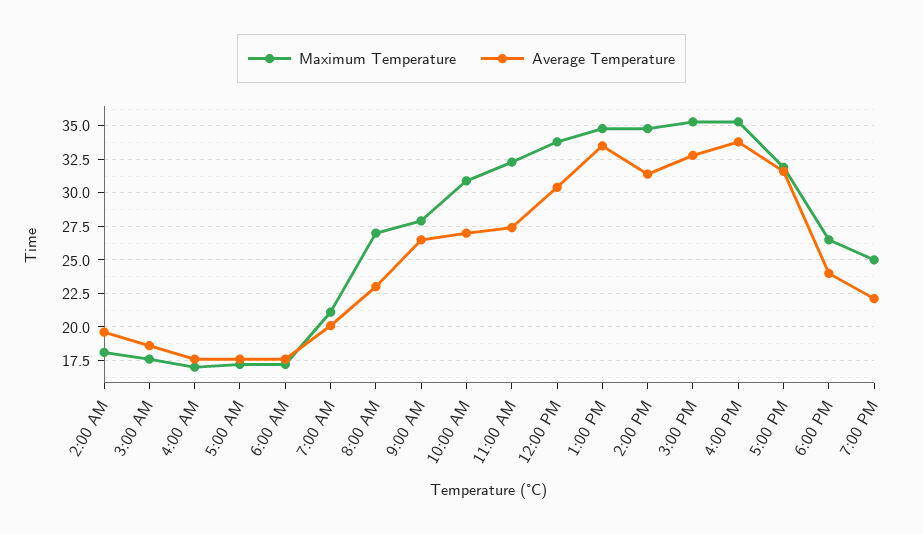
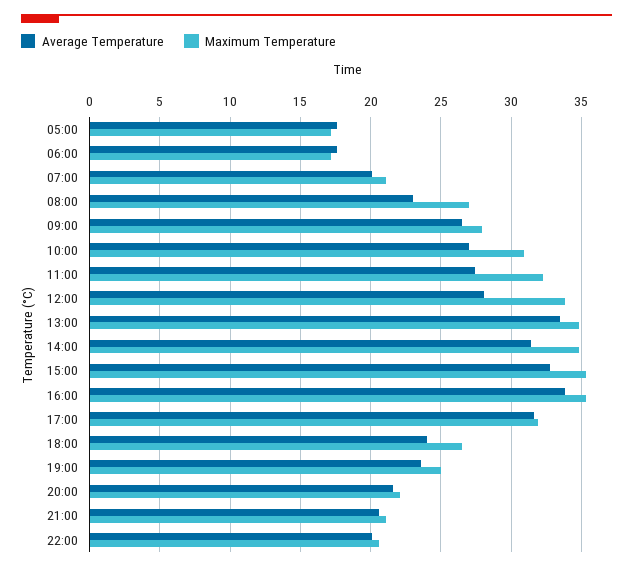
Maximum Temperature, 2:00 AM: 18 -> none
Average Temperature, 2:00 AM: 19.5 -> none
Maximum Temperature, 3:00 AM: 17.5 -> none
Average Temperature, 3:00 AM: 18.5 -> none
Maximum Temperature, 4:00 AM: 17 -> none
Average Temperature, 4:00 AM: 17.5 -> none
Average Temperature, 12:00 PM: 30.5 -> 28
Average Temperature, 7:00 PM: 22 -> 23.5
Average Temperature, 20:00: none -> 21.5
Maximum Temperature, 20:00: none -> 22
Average Temperature, 21:00: none -> 20.5
Maximum Temperature, 21:00: none -> 21
Average Temperature, 22:00: none -> 20
Maximum Temperature, 22:00: none -> 20.5

